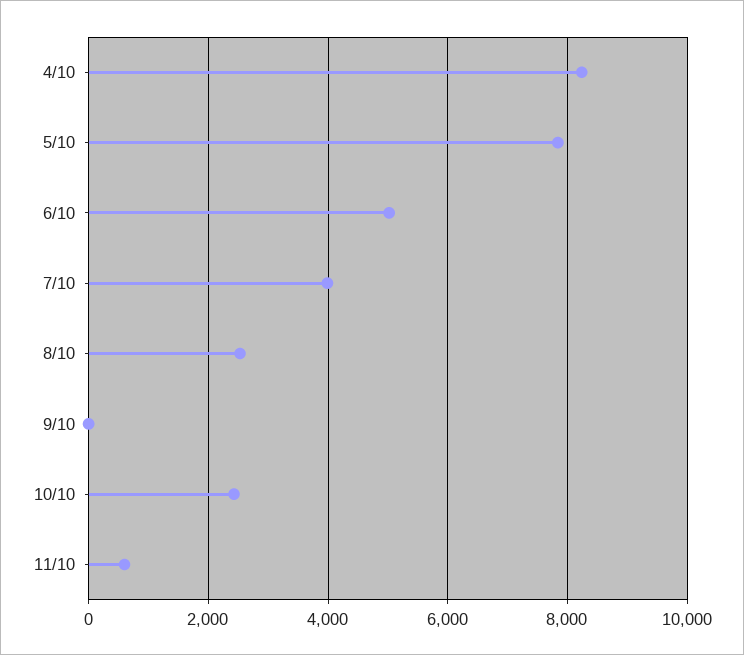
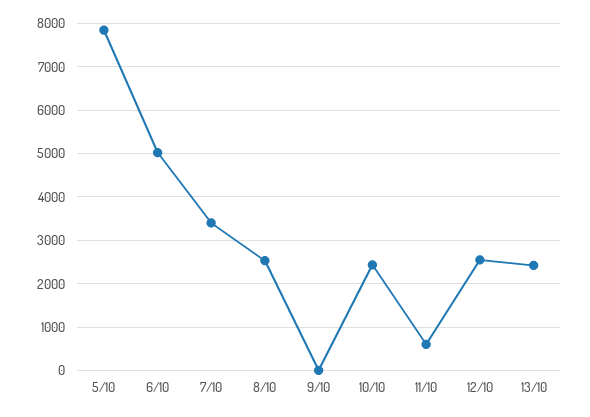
4/10: 8200 -> none
7/10: 4000 -> 3400
12/10: none -> 2600
13/10: none -> 2400

